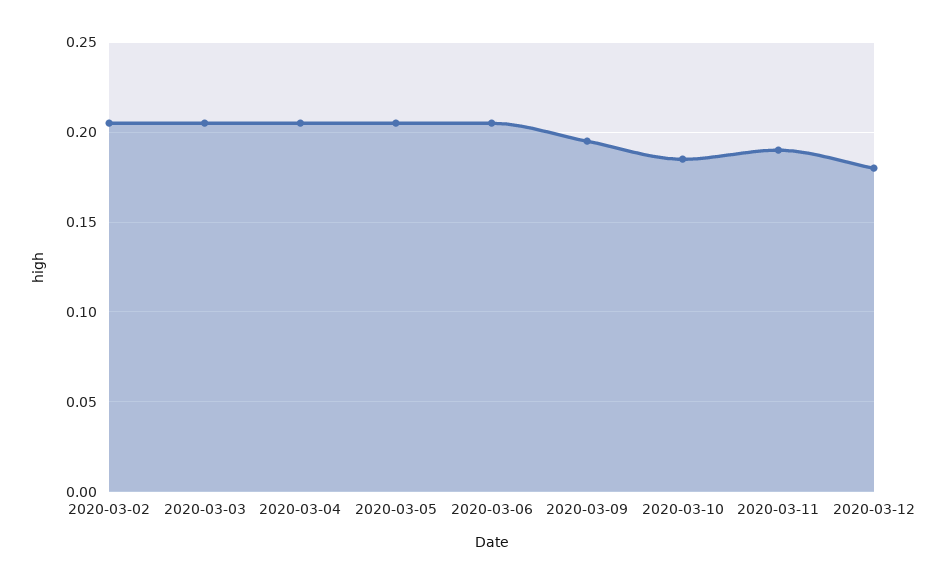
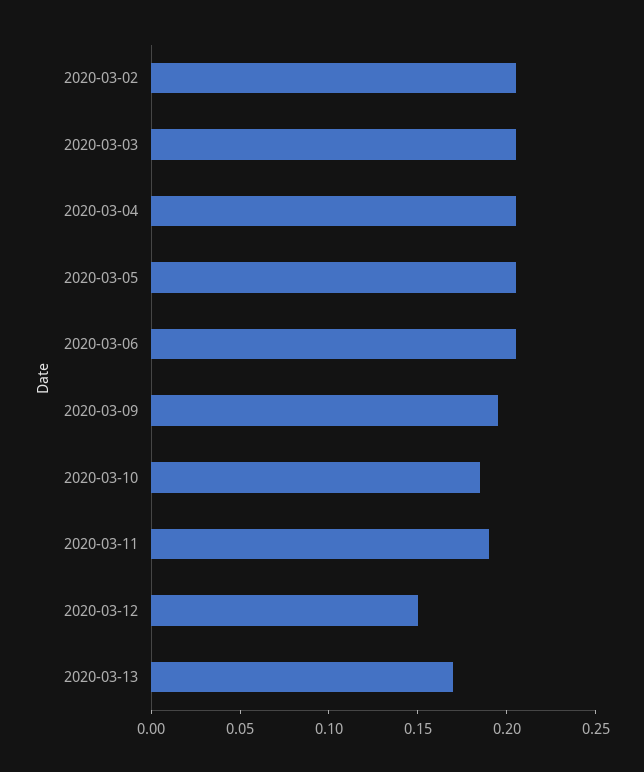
2020-03-12: 0.18 -> 0.15
2020-03-13: none -> 0.17

